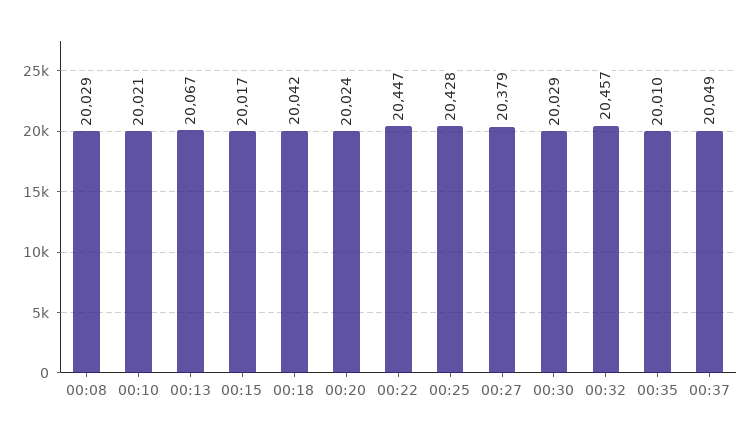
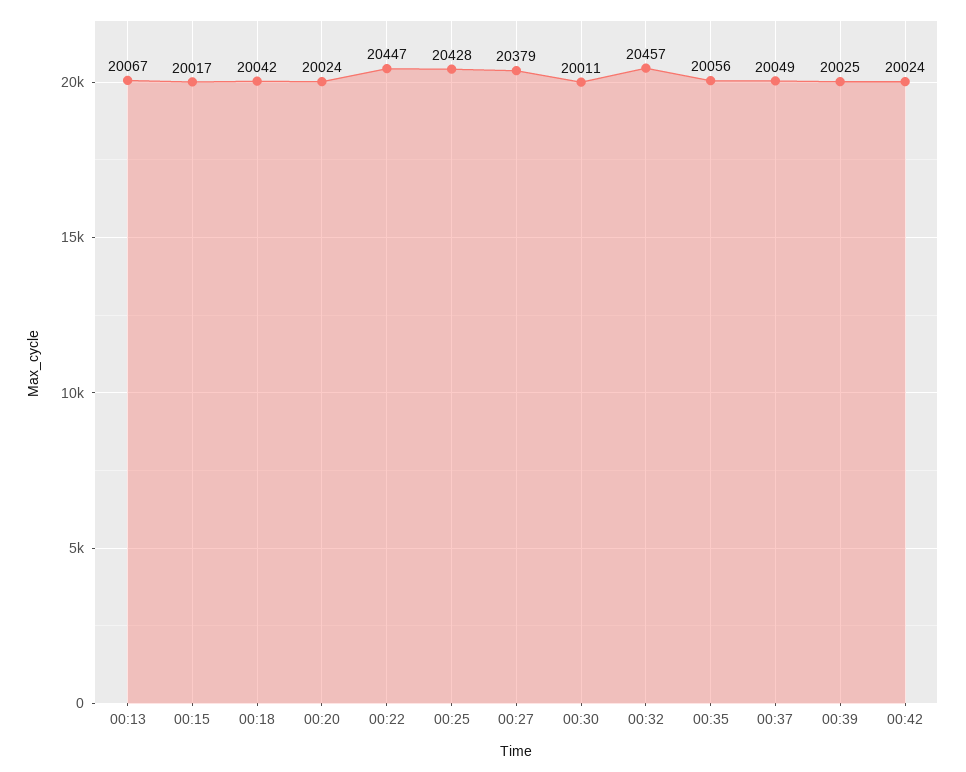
00:08: 20029 -> none
00:10: 20021 -> none
00:30: 20029 -> 20011
00:35: 20010 -> 20056
00:39: none -> 20025
00:42: none -> 20024

